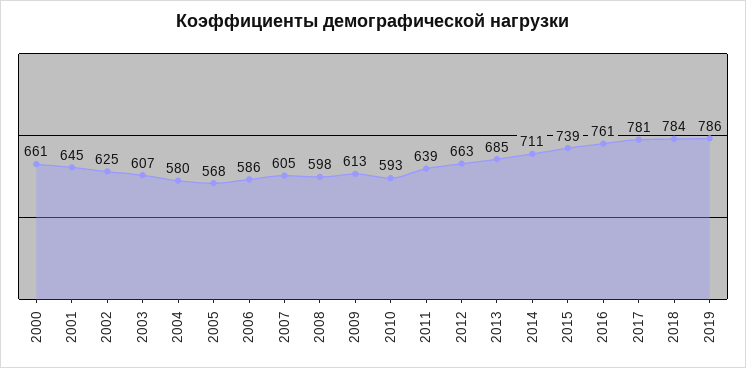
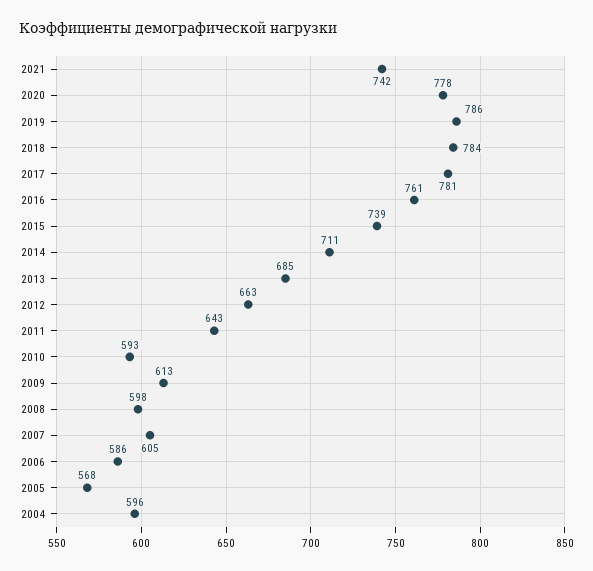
2000: 661 -> none
2001: 645 -> none
2002: 625 -> none
2003: 607 -> none
2004: 580 -> 596
2011: 639 -> 643
2021: none -> 742
2020: none -> 778

